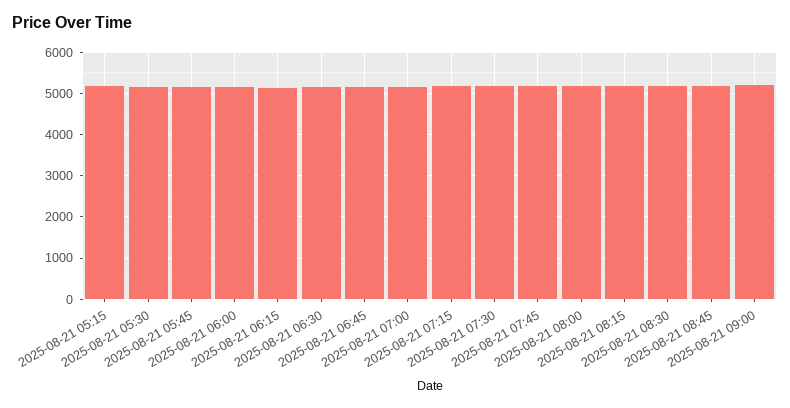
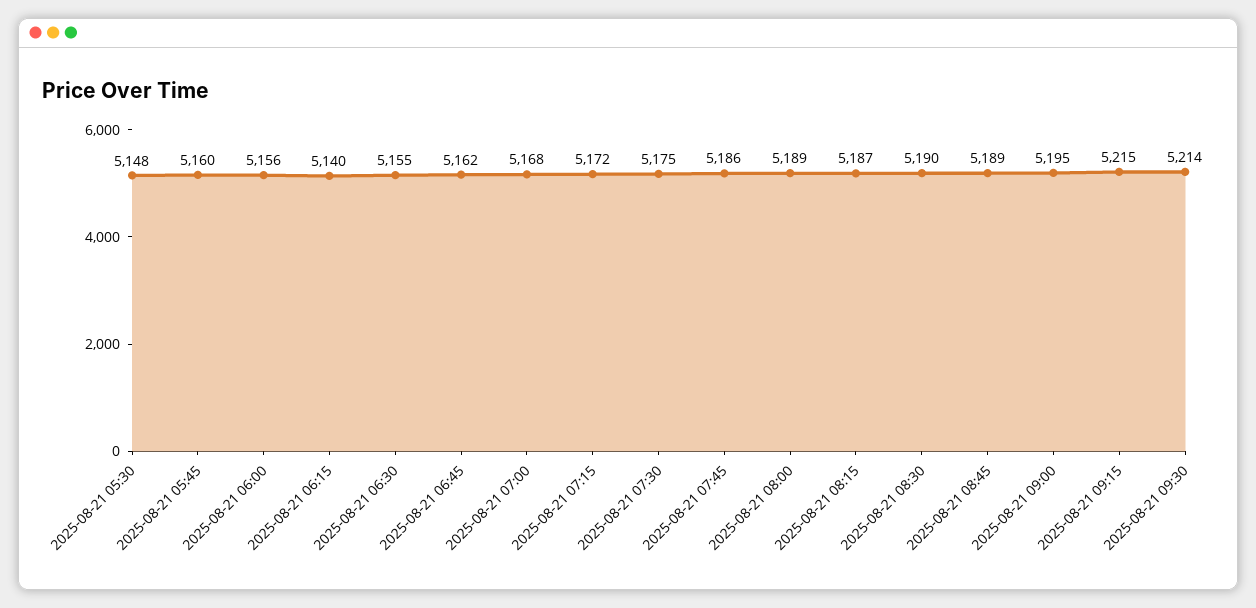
2025-08-21 05:15: 5200 -> none
2025-08-21 09:15: none -> 5215
2025-08-21 09:30: none -> 5214

